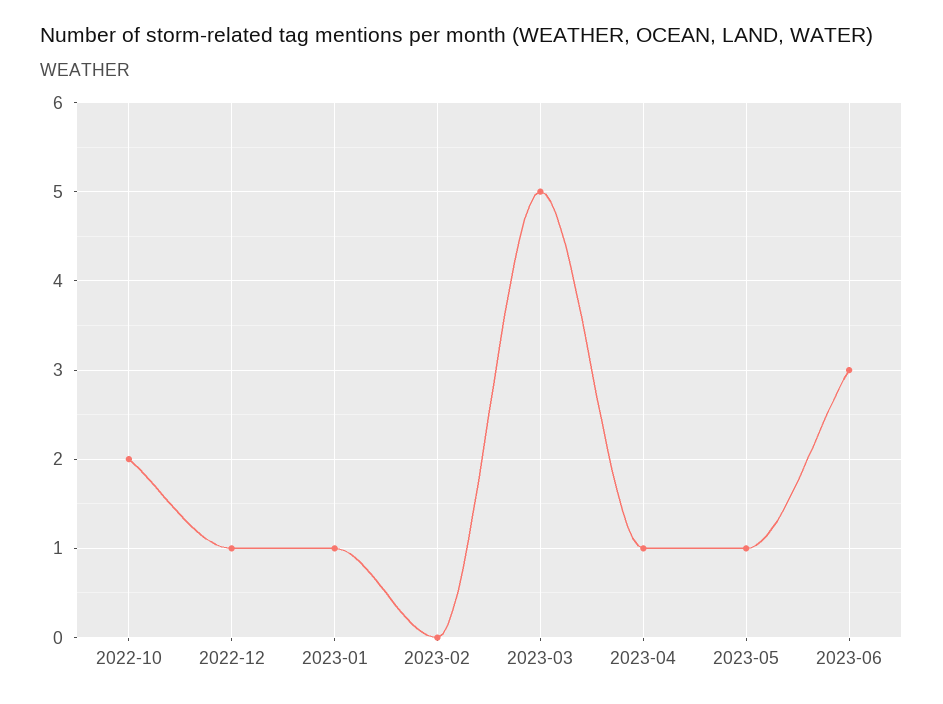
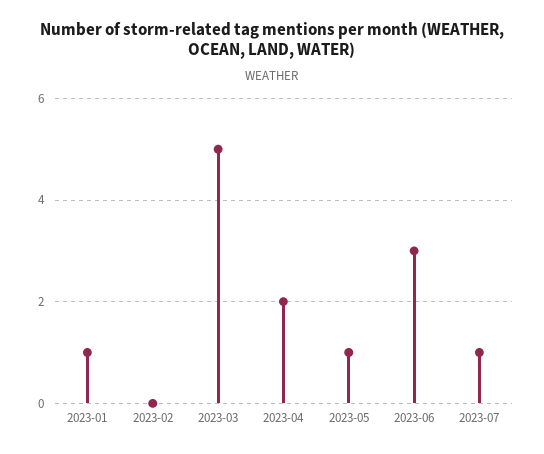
2022-10: 2 -> none
2022-12: 1 -> none
2023-04: 1 -> 2
2023-07: none -> 1

